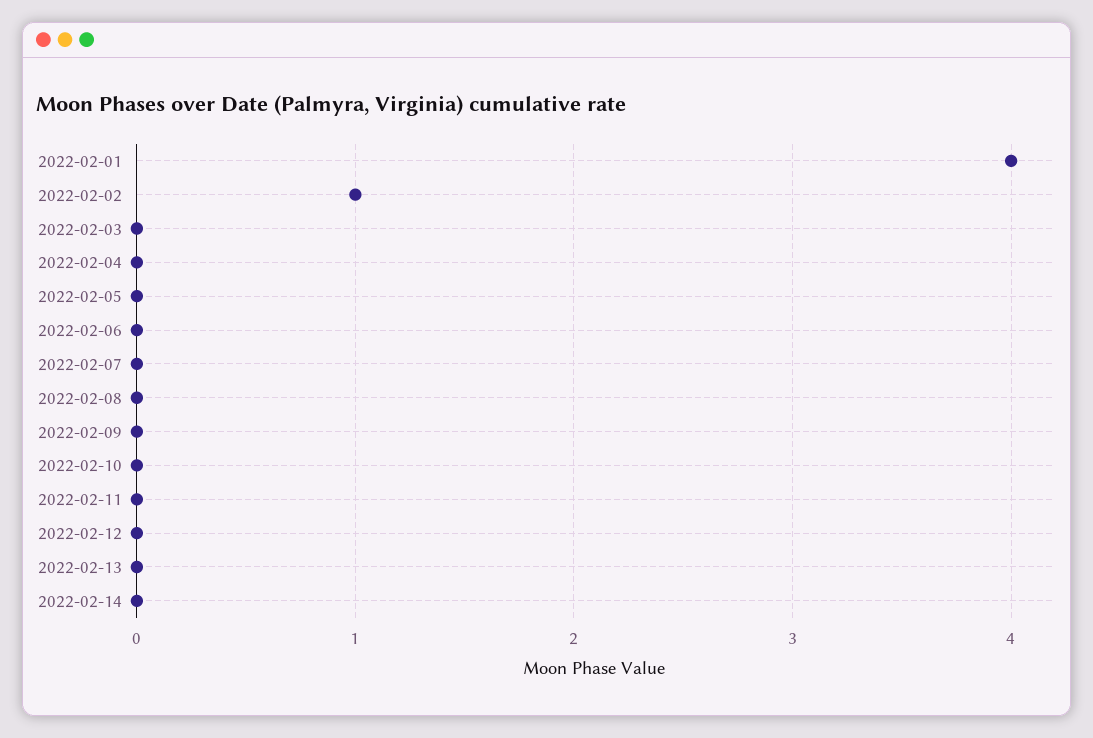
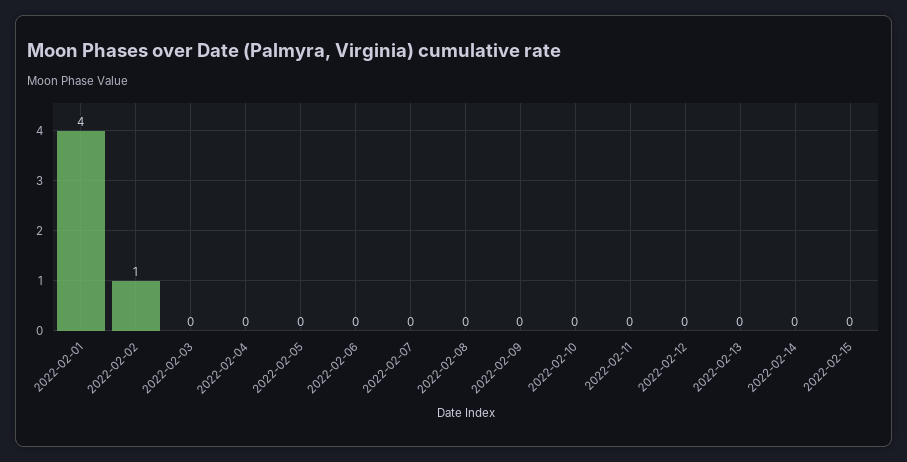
2022-02-15: none -> 0

